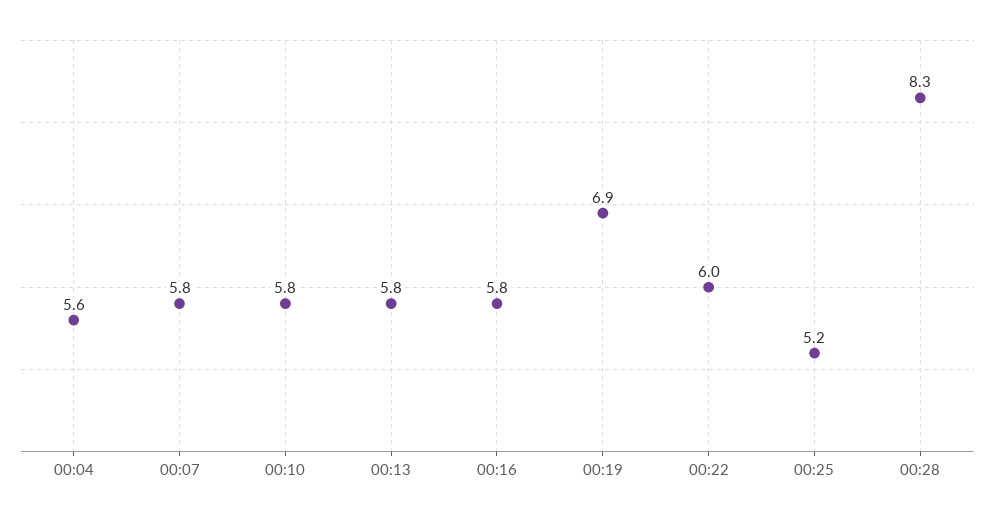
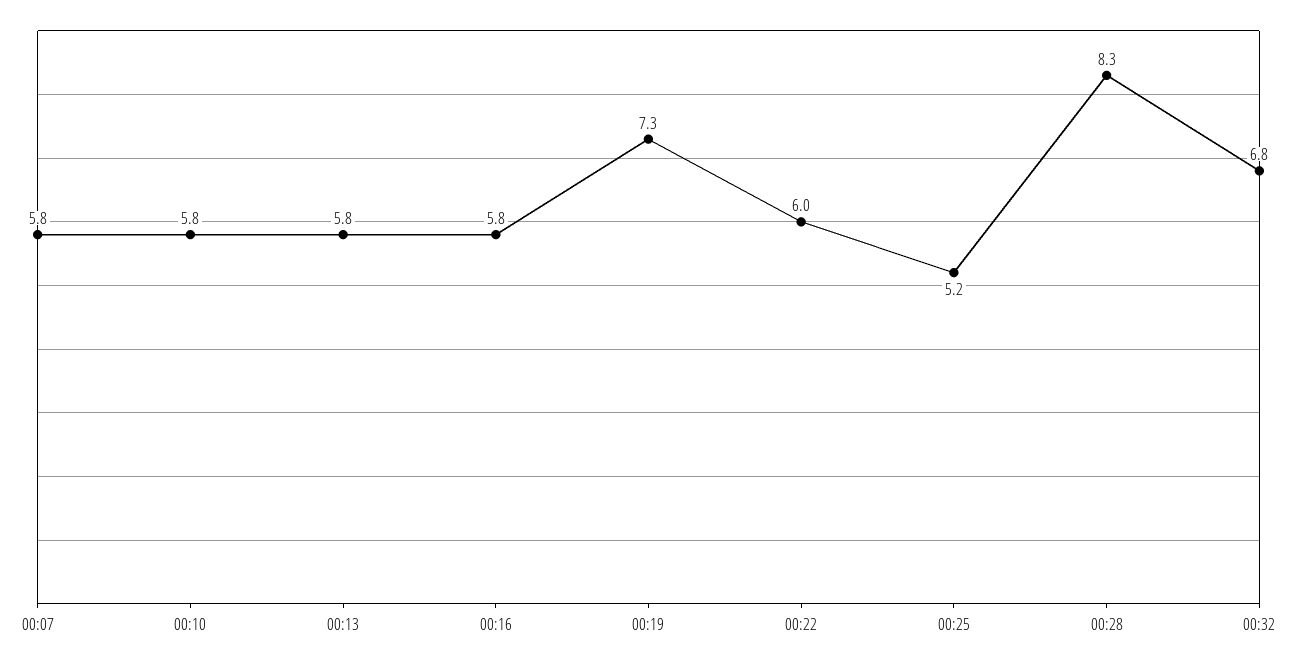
00:04: 5.6 -> none
00:19: 6.9 -> 7.3
00:32: none -> 6.8

